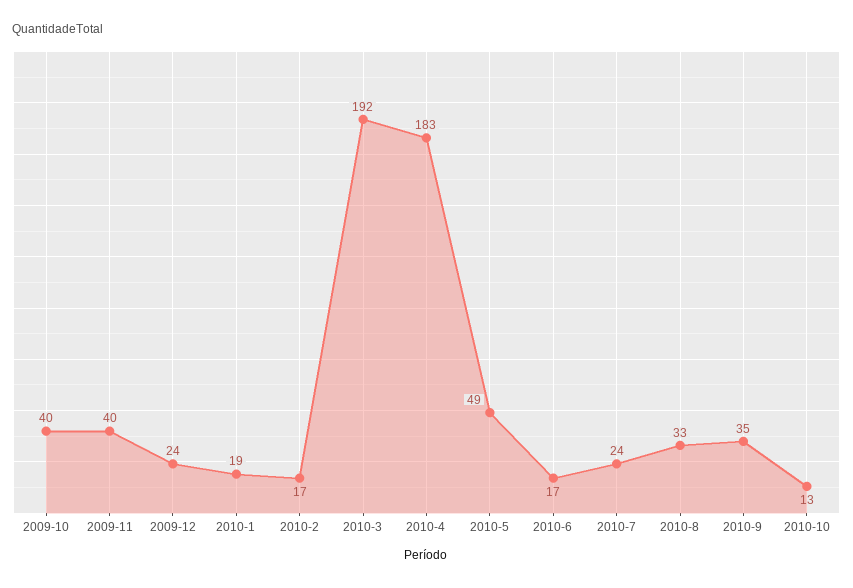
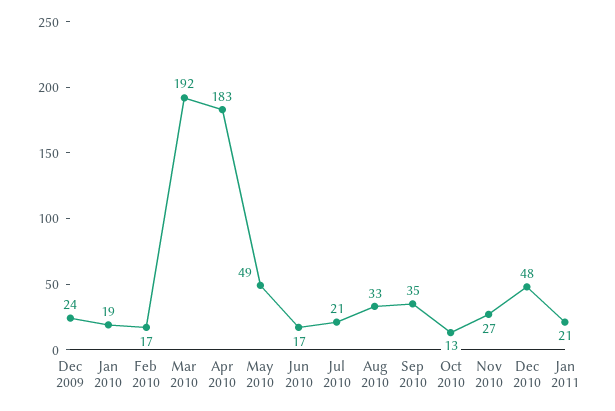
2009-10: 40 -> none
2009-11: 40 -> none
2010-7: 24 -> 21
Nov 2010: none -> 27
Dec 2010: none -> 48
Jan 2011: none -> 21

